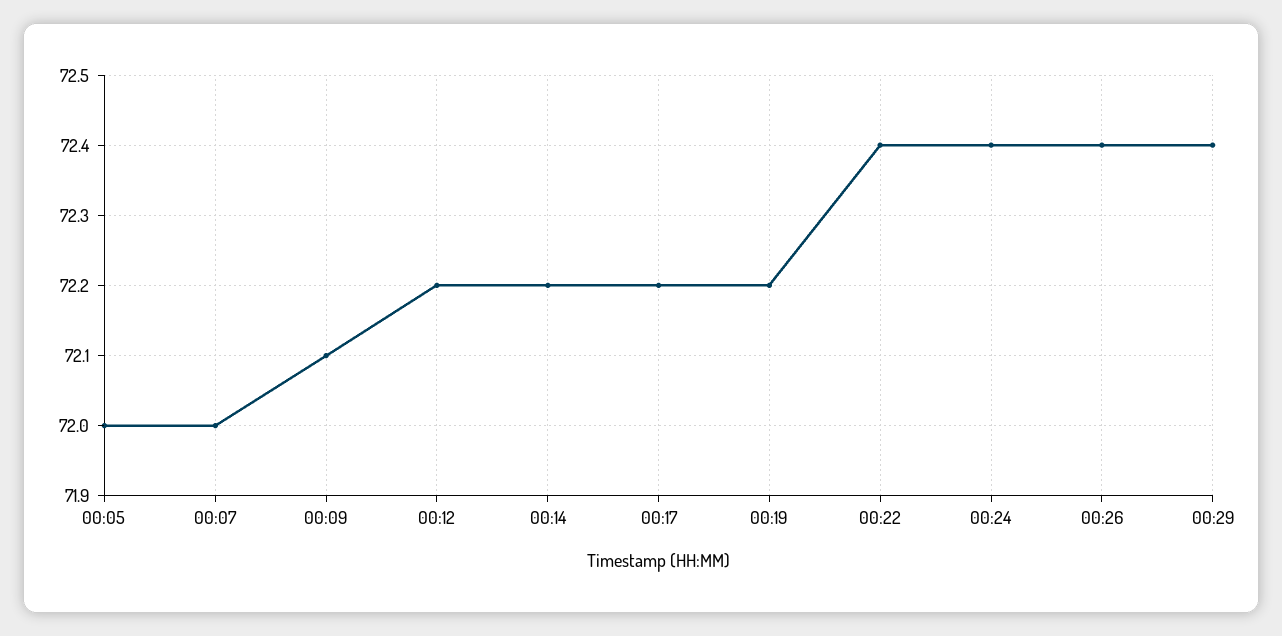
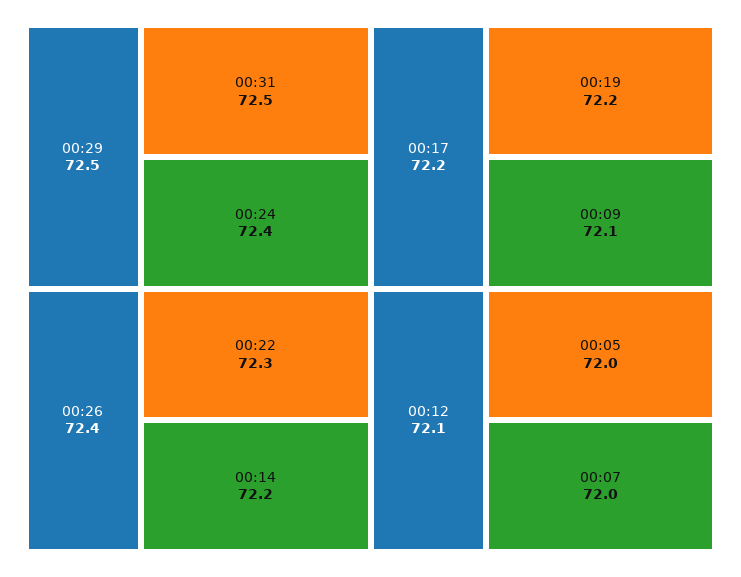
00:12: 72.2 -> 72.1
00:22: 72.4 -> 72.3
00:29: 72.4 -> 72.5
00:31: none -> 72.5

